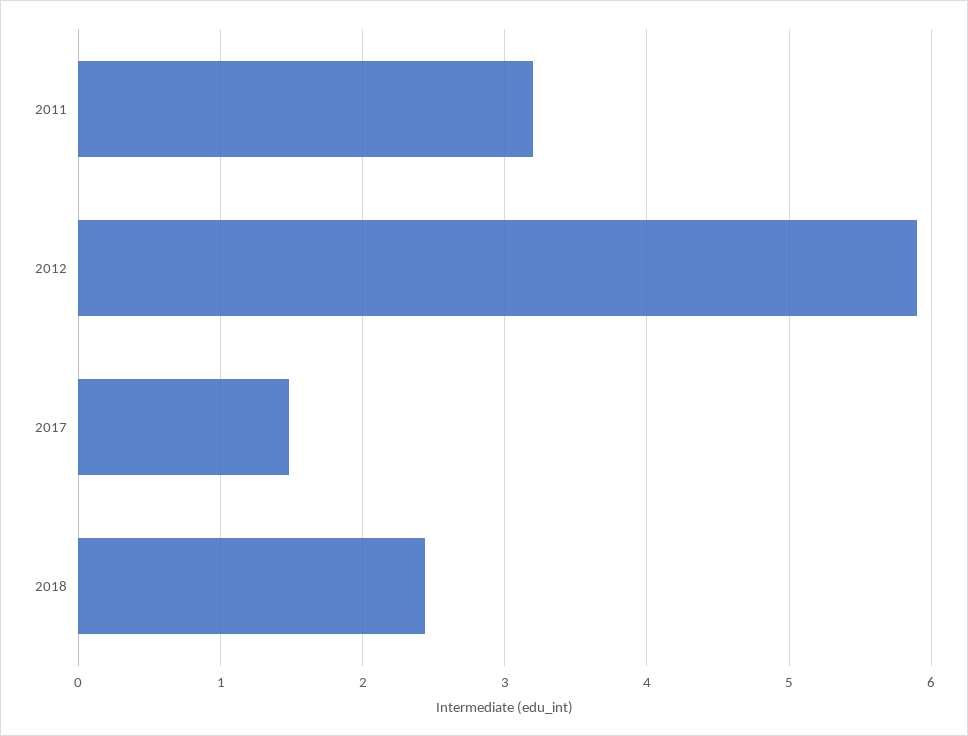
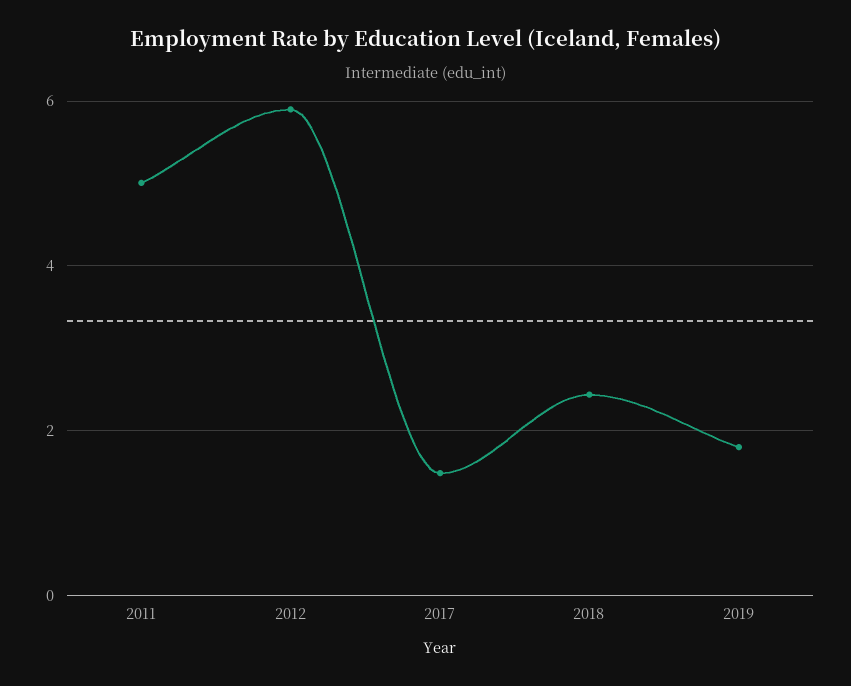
2011: 3.2 -> 5
2019: none -> 1.8

